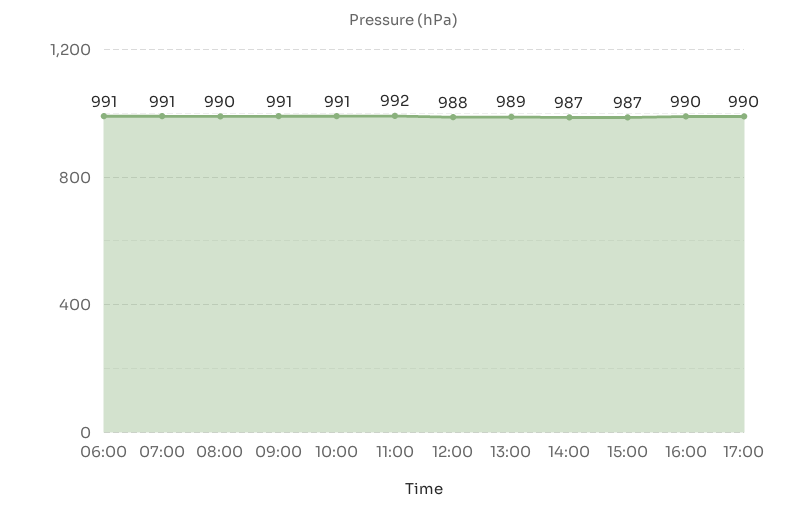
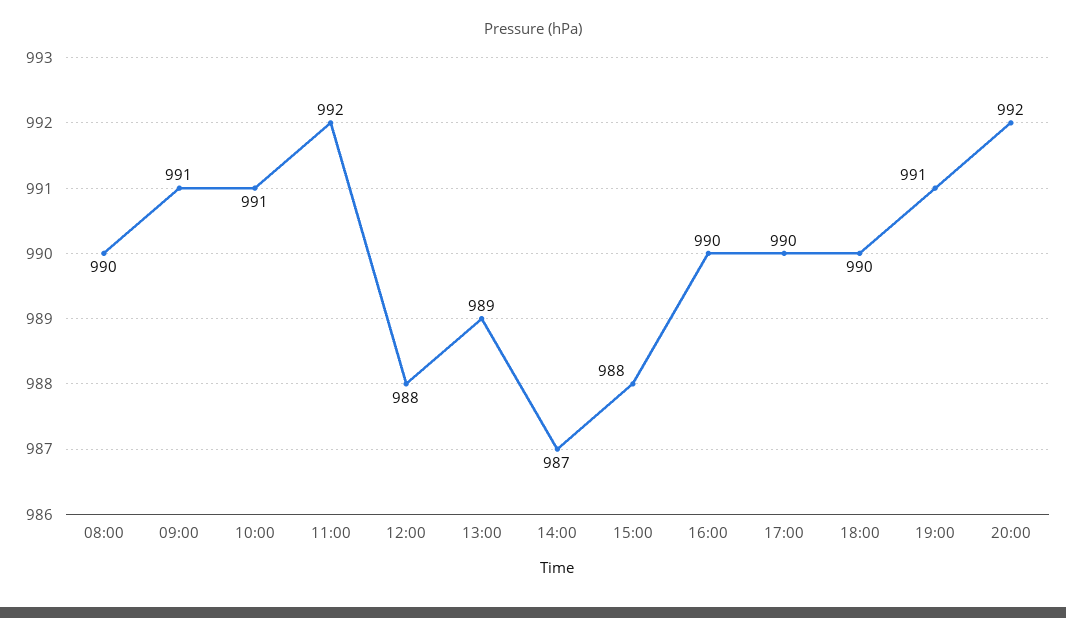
06:00: 991 -> none
07:00: 991 -> none
15:00: 987 -> 988
18:00: none -> 990
19:00: none -> 991
20:00: none -> 992

